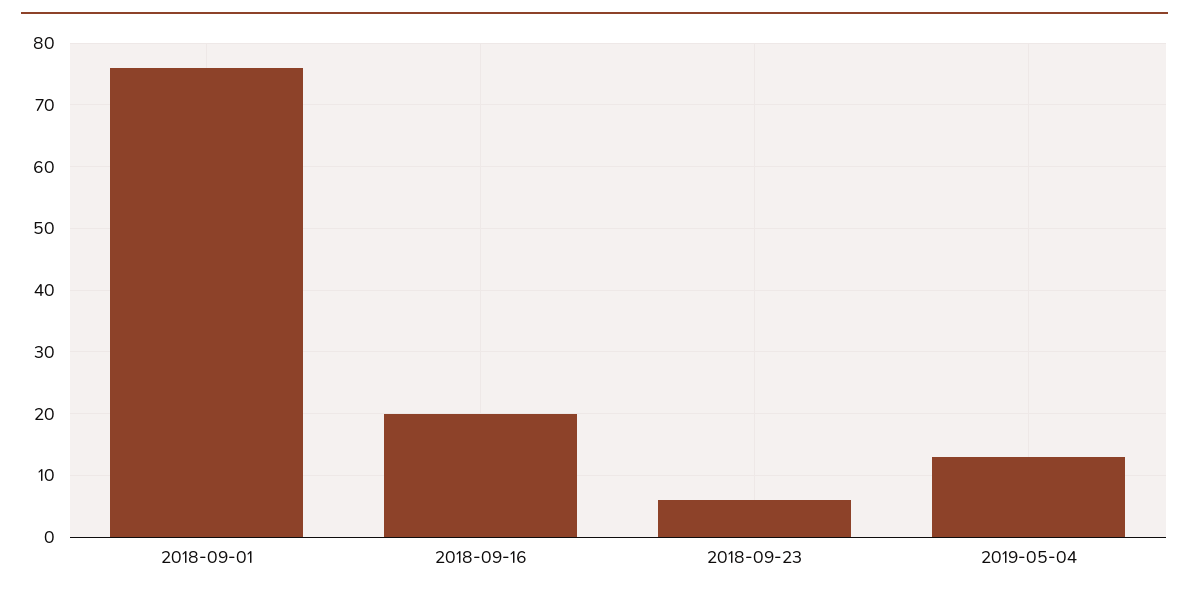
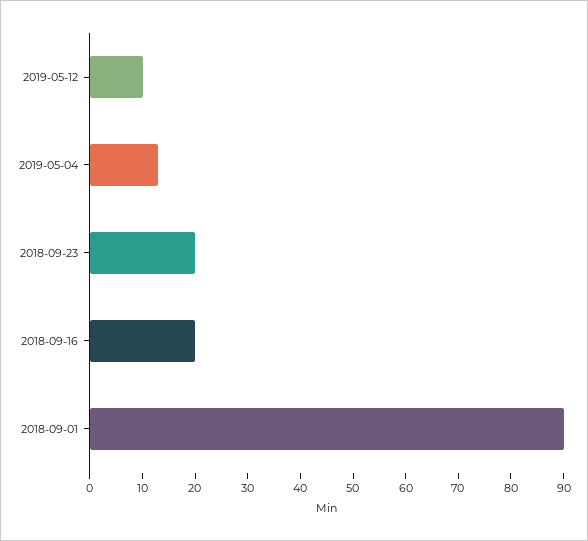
2018-09-01: 76 -> 90
2018-09-23: 6 -> 20
2019-05-12: none -> 10

